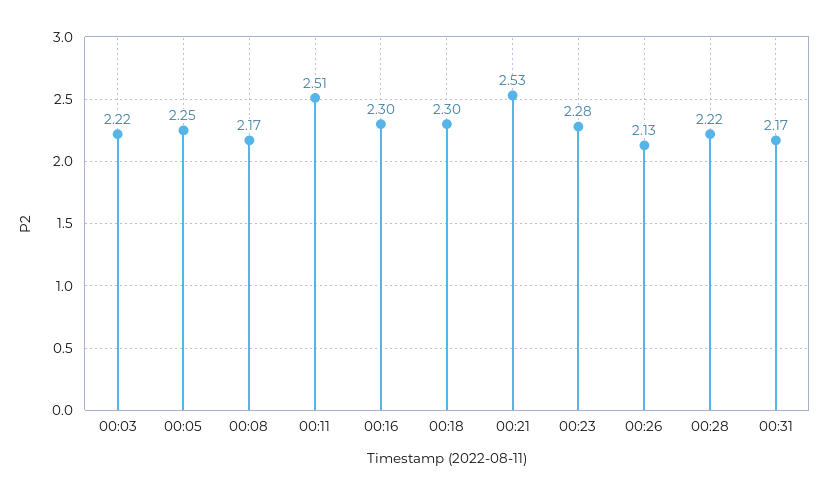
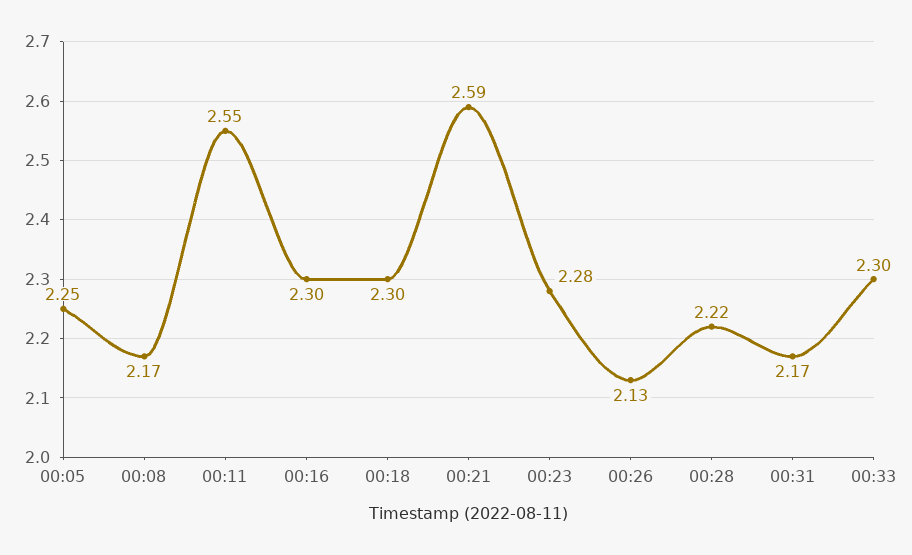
00:03: 2.22 -> none
00:11: 2.51 -> 2.55
00:21: 2.53 -> 2.59
00:33: none -> 2.3

